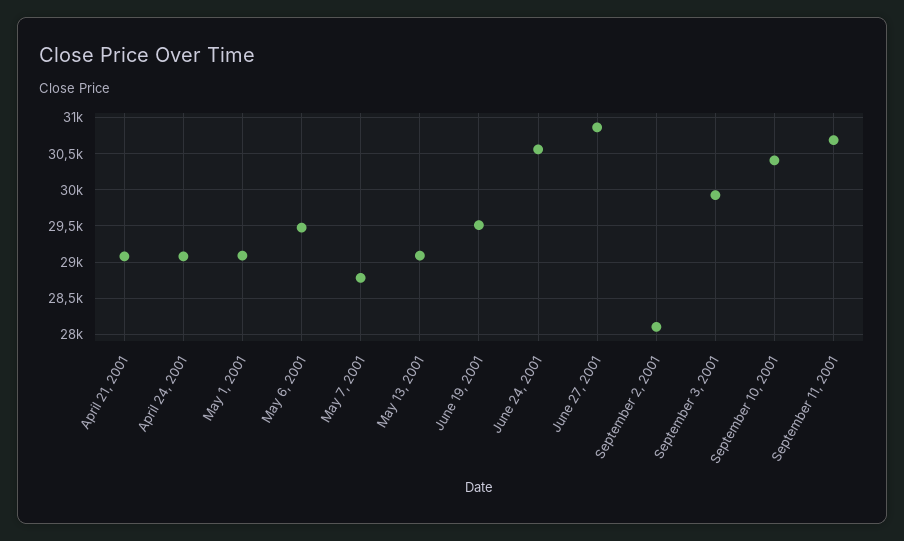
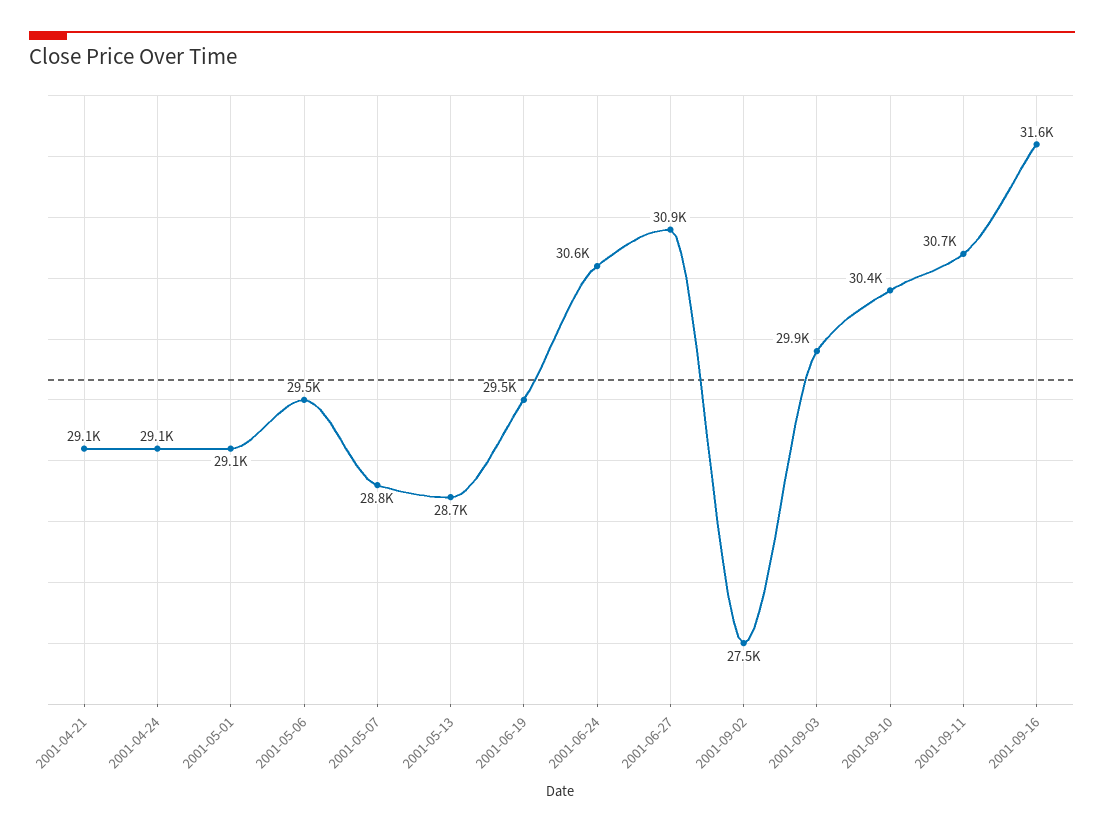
May 13, 2001: 29100 -> 28700
September 2, 2001: 28100 -> 27500
2001-09-16: none -> 31600

